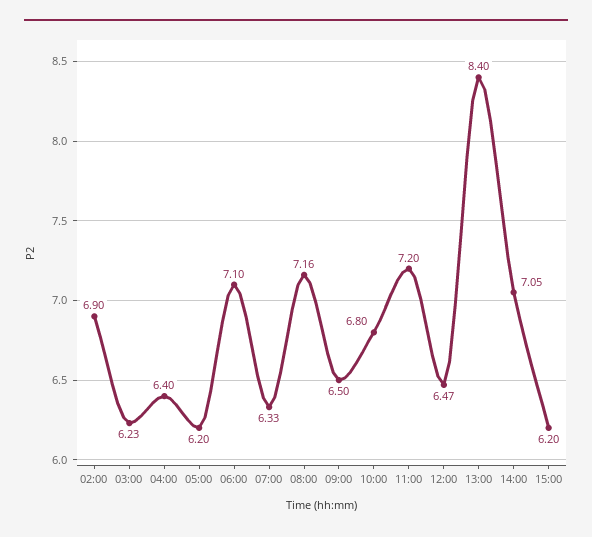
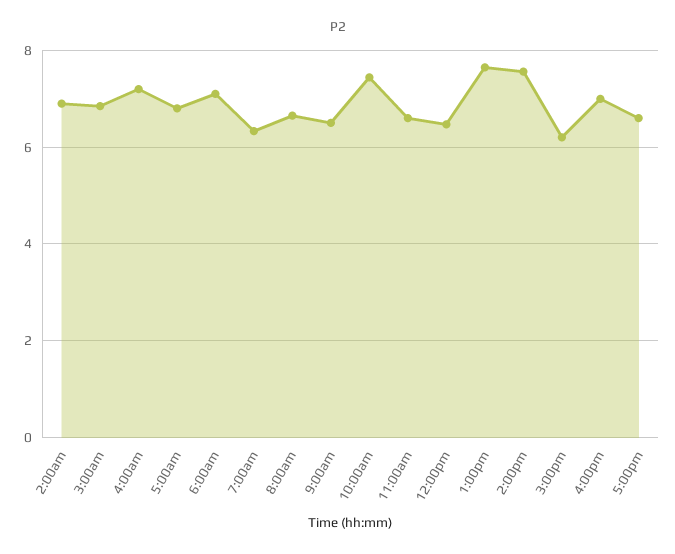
03:00: 6.23 -> 6.8
04:00: 6.4 -> 7.2
05:00: 6.2 -> 6.8
08:00: 7.16 -> 6.6
10:00: 6.8 -> 7.4
11:00: 7.2 -> 6.6
13:00: 8.4 -> 7.6
14:00: 7.05 -> 7.6
4:00pm: none -> 7
5:00pm: none -> 6.6

